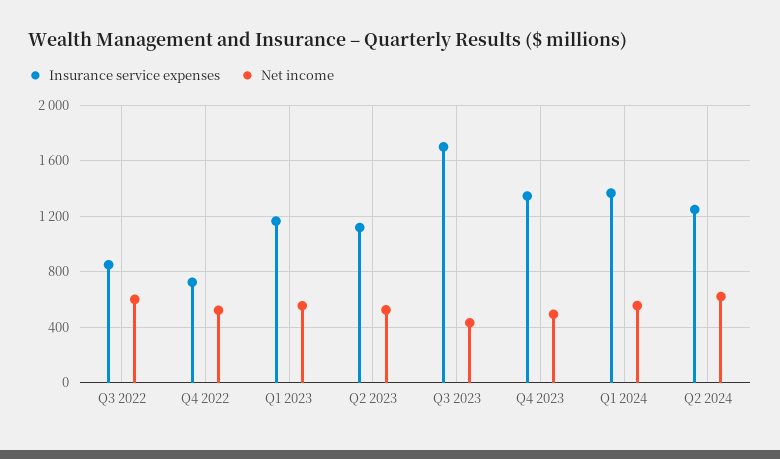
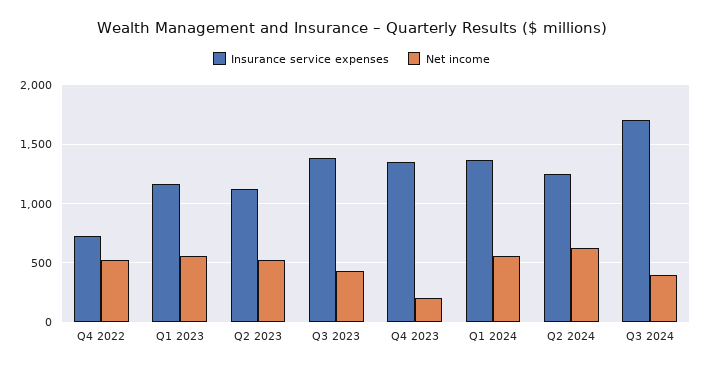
Insurance service expenses, Q3 2022: 850 -> none
Net income, Q3 2022: 600 -> none
Insurance service expenses, Q3 2023: 1700 -> 1400
Net income, Q4 2023: 500 -> 200
Insurance service expenses, Q3 2024: none -> 1700
Net income, Q3 2024: none -> 400

